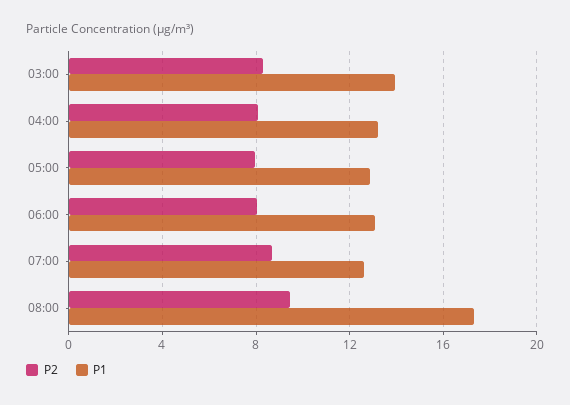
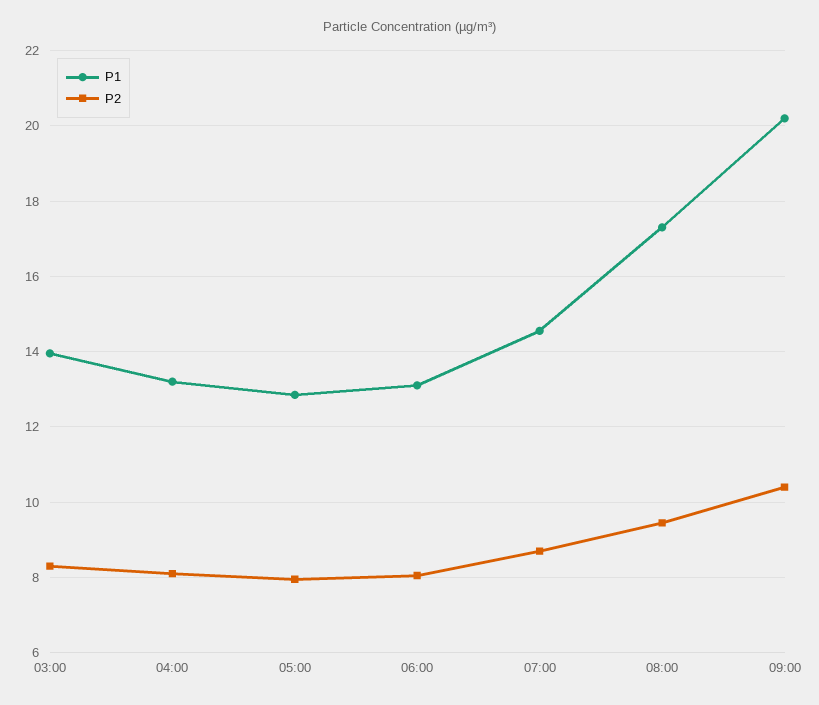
P1, 07:00: 12.5 -> 14.6
P1, 09:00: none -> 20.2
P2, 09:00: none -> 10.4

